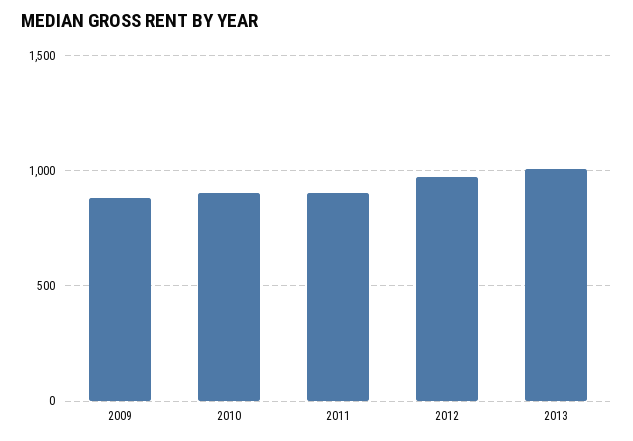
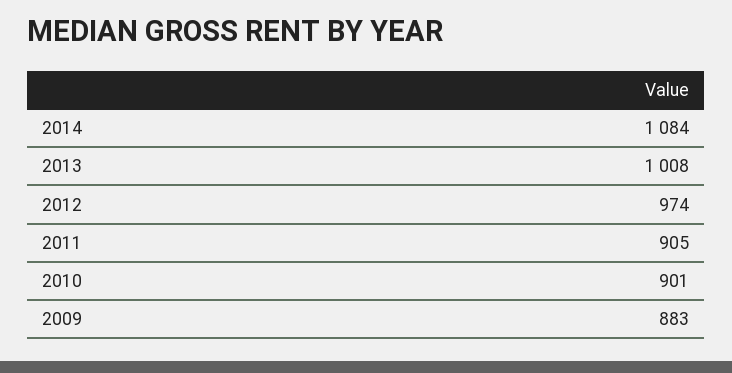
2014: none -> 1084

